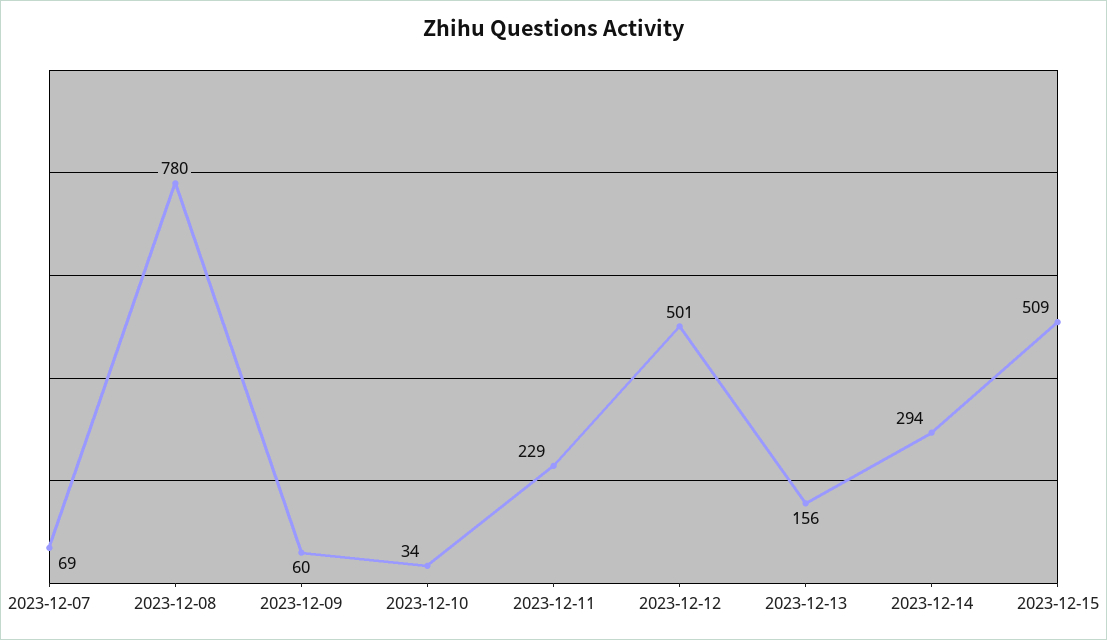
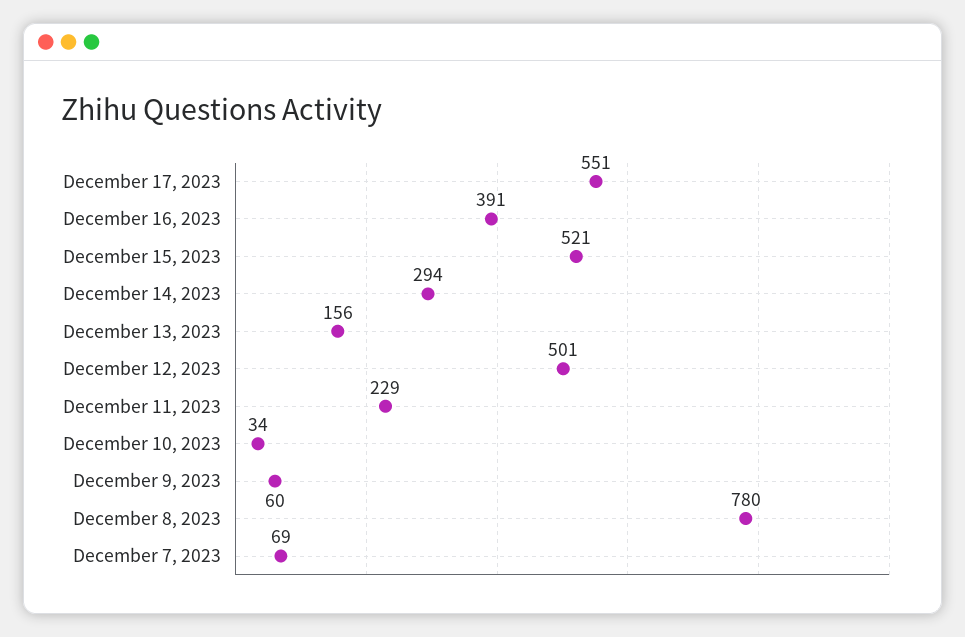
2023-12-15: 509 -> 521
December 17, 2023: none -> 551
December 16, 2023: none -> 391

